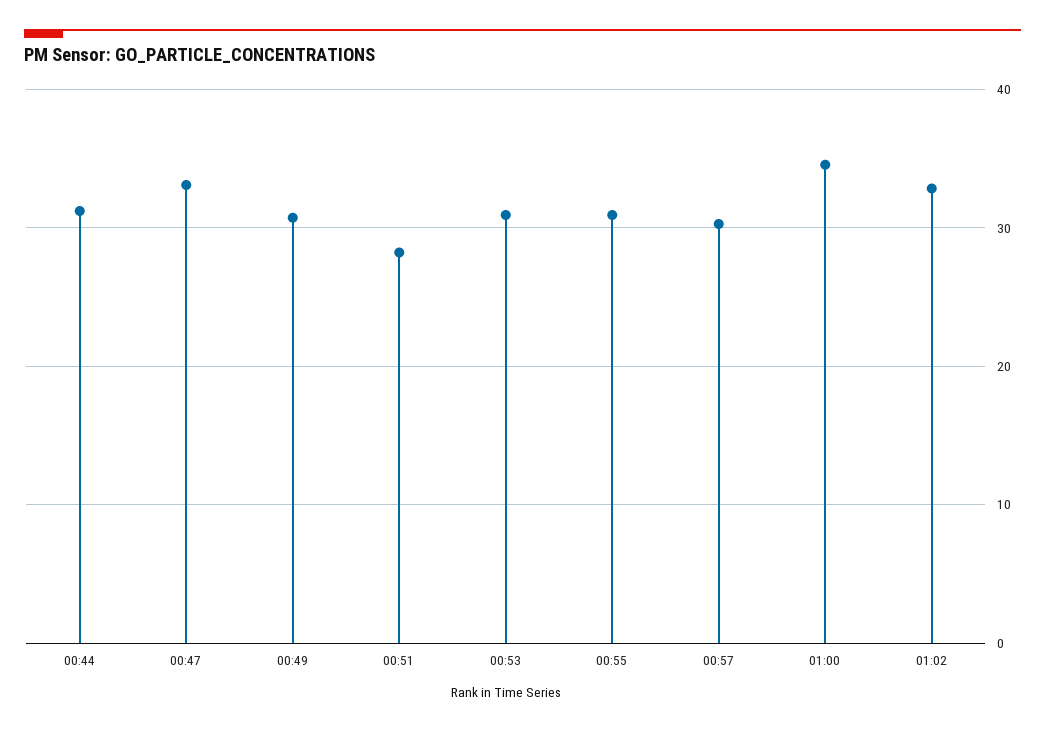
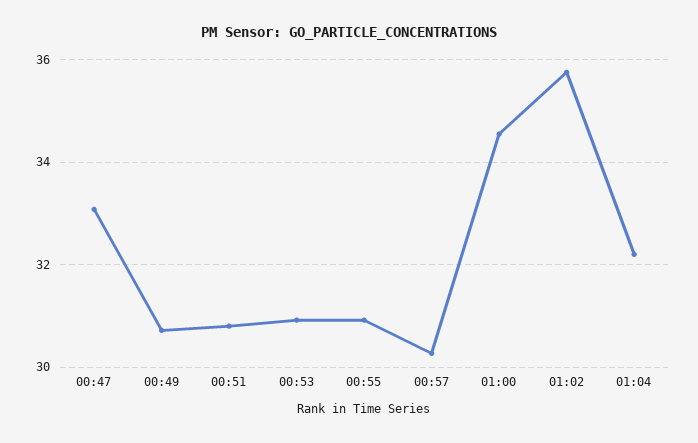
00:44: 31 -> none
00:51: 28 -> 30.8
01:02: 33 -> 35.8
01:04: none -> 32.2

